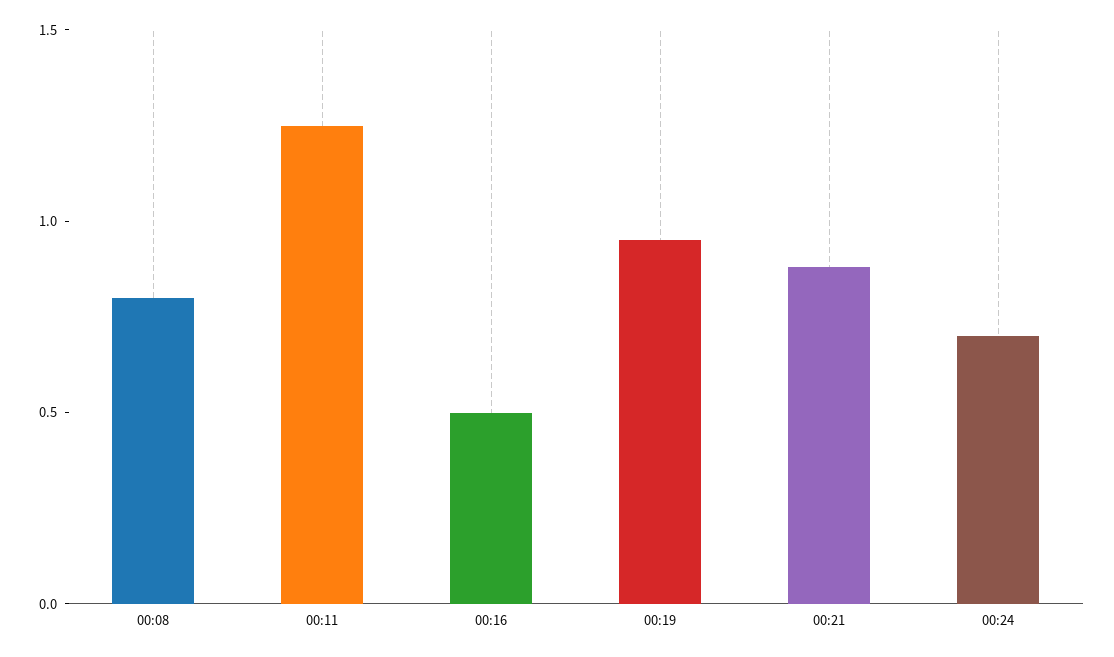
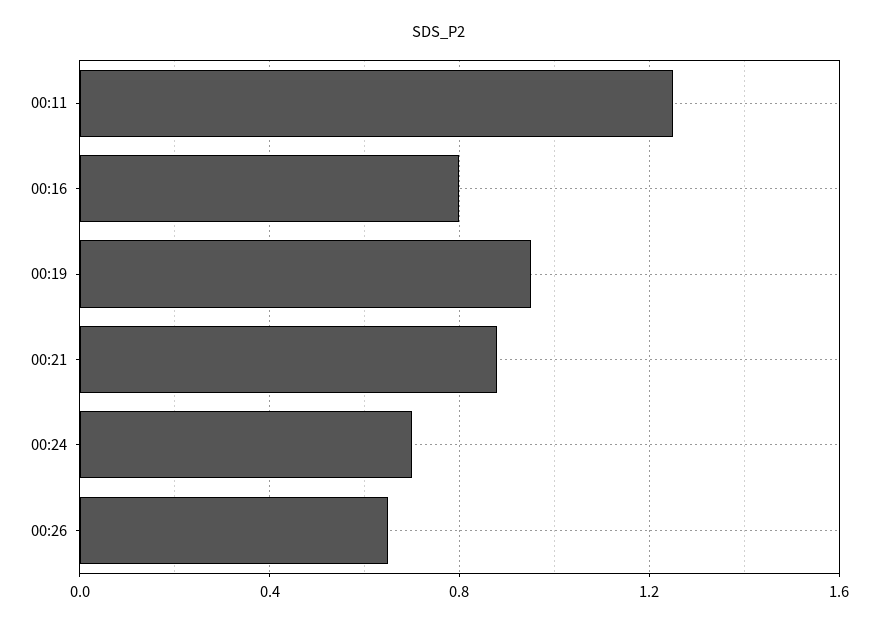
00:08: 0.8 -> none
00:16: 0.5 -> 0.8
00:26: none -> 0.65

